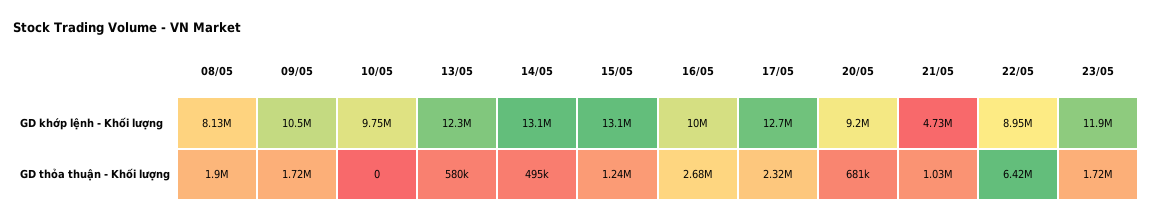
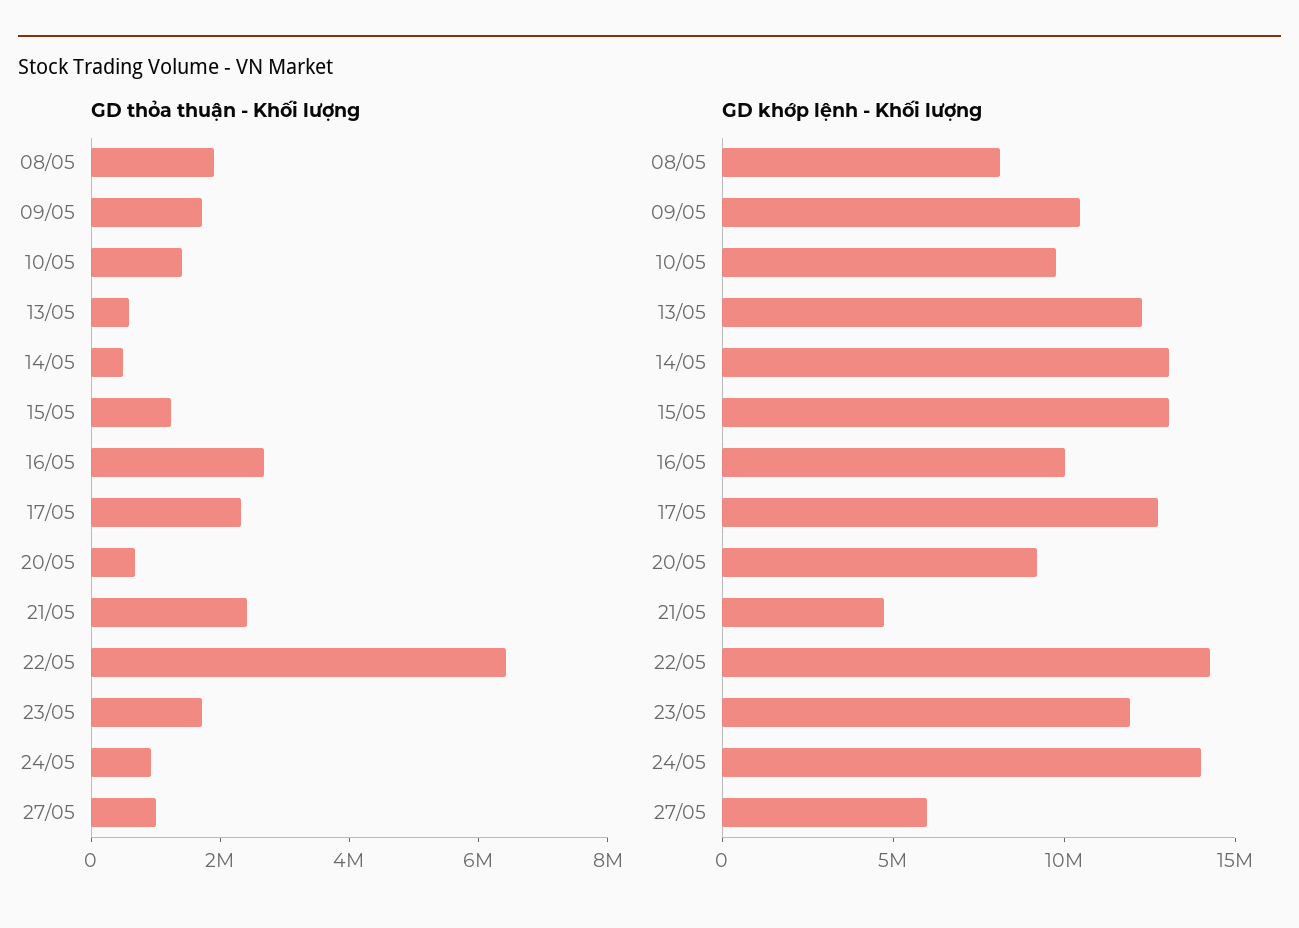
GD khớp lệnh - Khối lượng, 22/05: 8950000 -> 14000000
GD thỏa thuận - Khối lượng, 10/05: 0 -> 1500000
GD thỏa thuận - Khối lượng, 21/05: 1030000 -> 2500000
GD thỏa thuận - Khối lượng, 24/05: none -> 1000000
GD thỏa thuận - Khối lượng, 27/05: none -> 1000000
GD khớp lệnh - Khối lượng, 24/05: none -> 14000000
GD khớp lệnh - Khối lượng, 27/05: none -> 6000000

